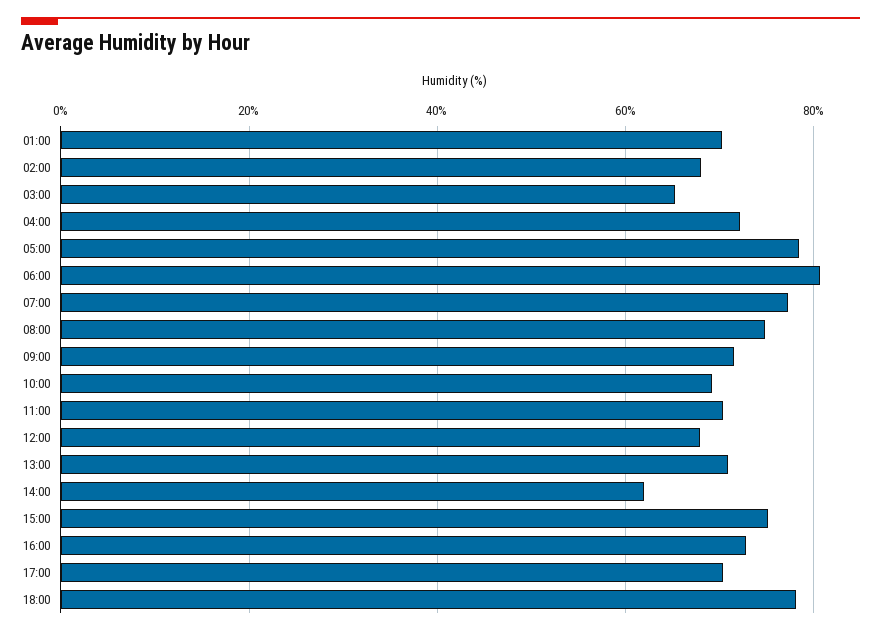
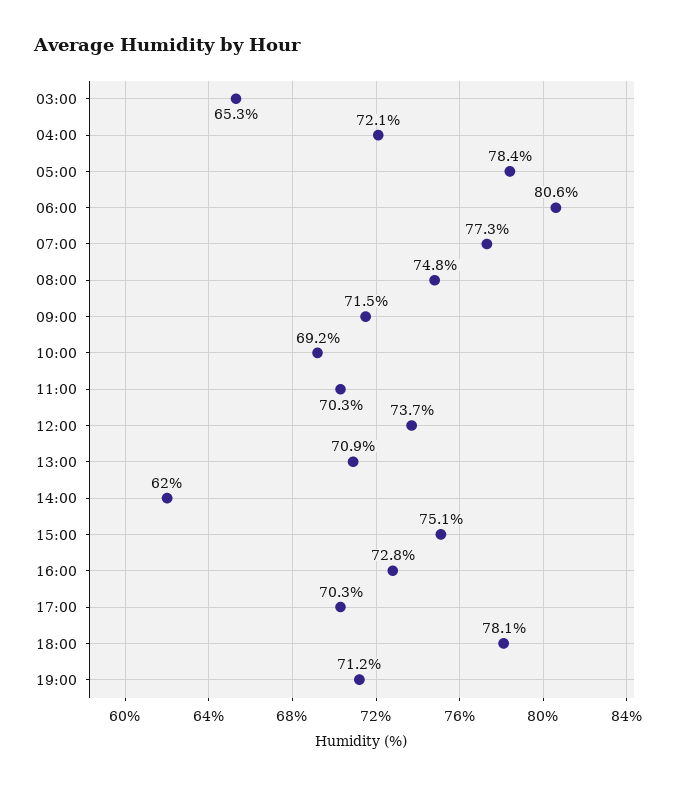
01:00: 70 -> none
02:00: 68 -> none
12:00: 68 -> 73.7
19:00: none -> 71.2

